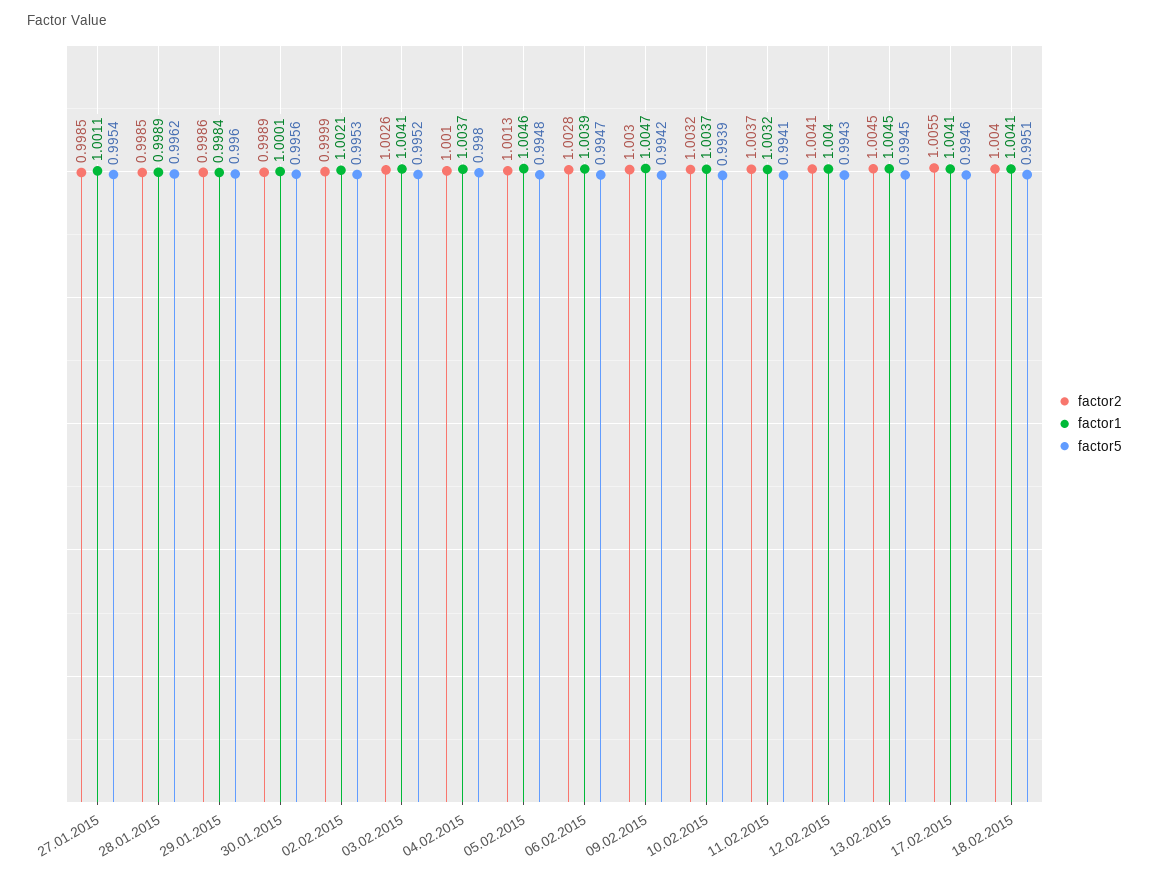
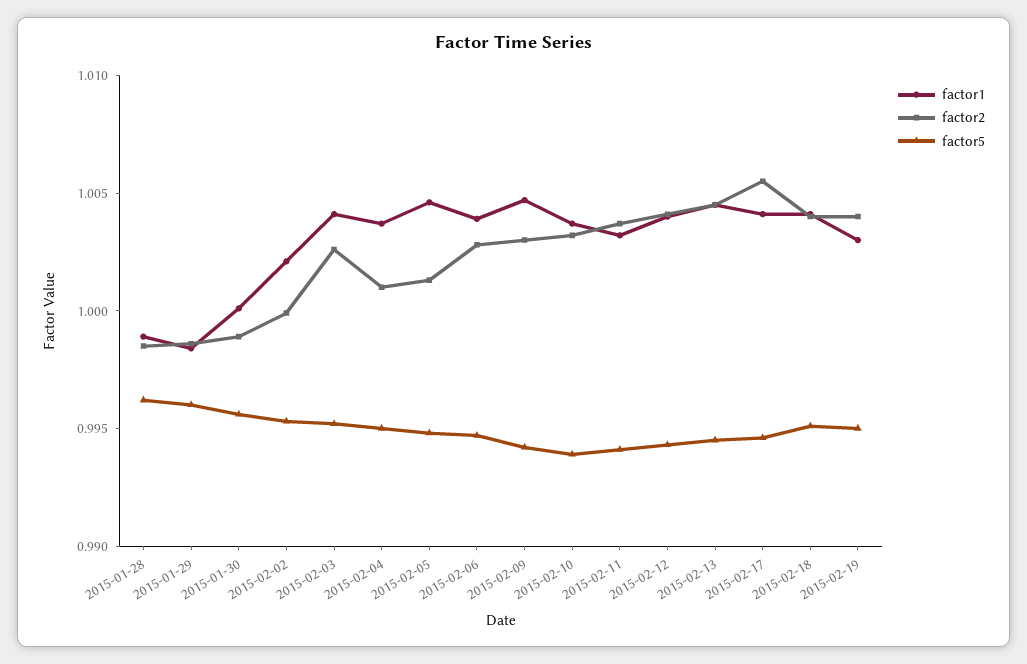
factor2, 27.01.2015: 0.9985 -> none
factor1, 27.01.2015: 1.0011 -> none
factor5, 27.01.2015: 0.9954 -> none
factor5, 04.02.2015: 0.998 -> 0.995
factor1, 2015-02-19: none -> 1.003
factor2, 2015-02-19: none -> 1.004
factor5, 2015-02-19: none -> 0.995

